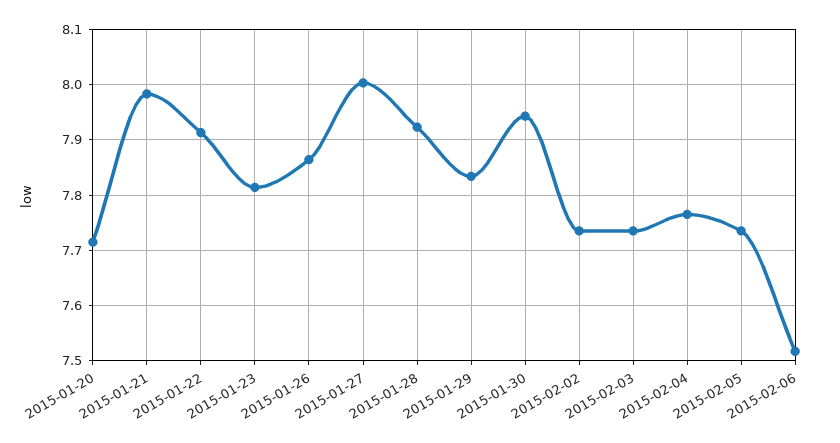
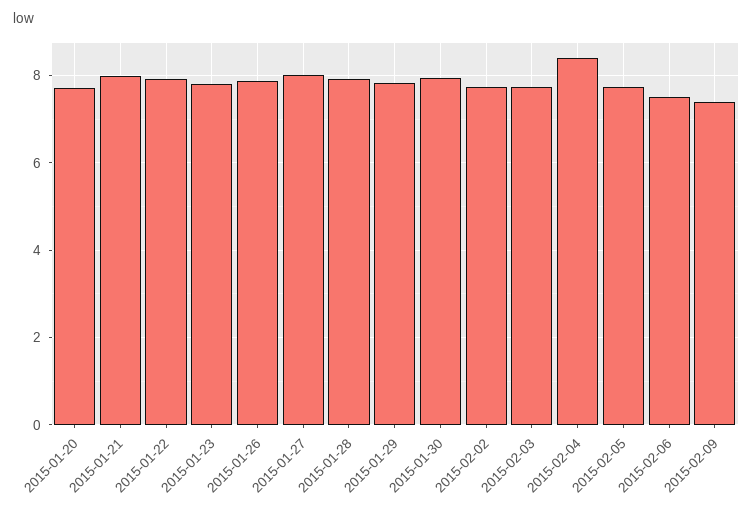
2015-02-04: 7.76 -> 8.4
2015-02-09: none -> 7.4

